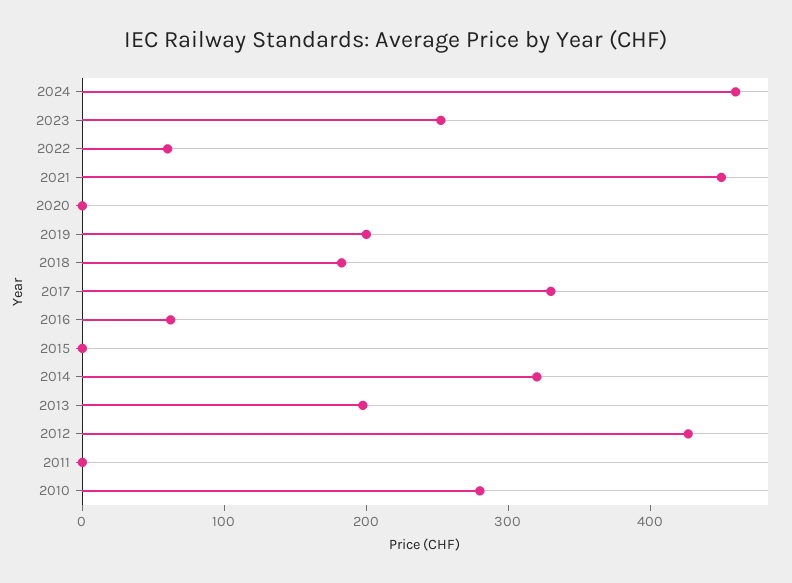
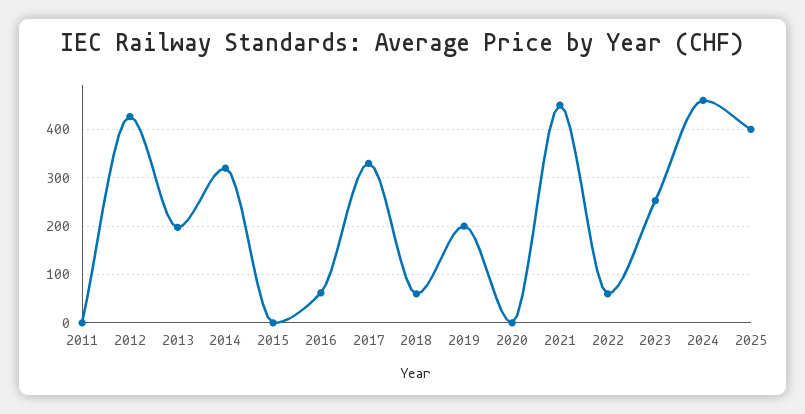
2018: 180 -> 60
2010: 280 -> none
2025: none -> 400

